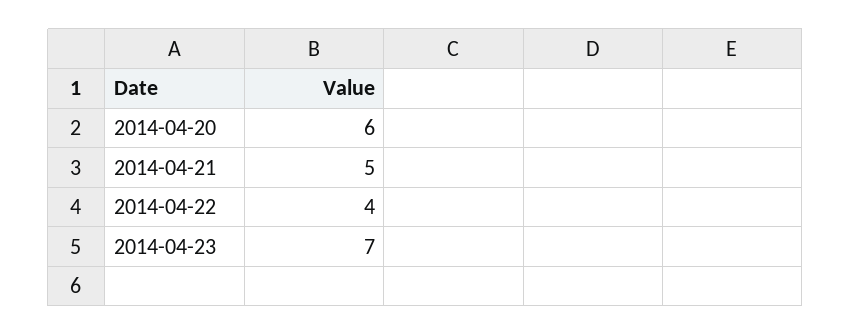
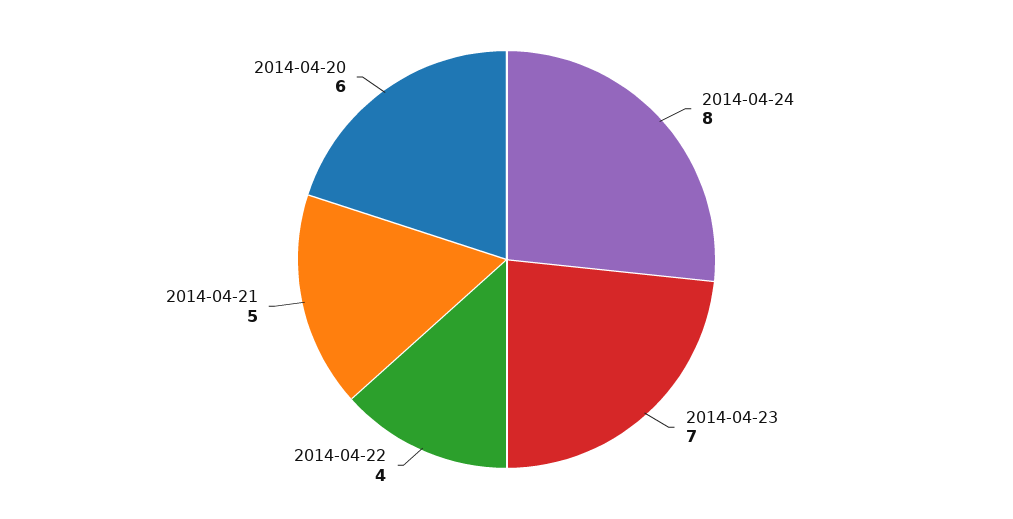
2014-04-24: none -> 8

